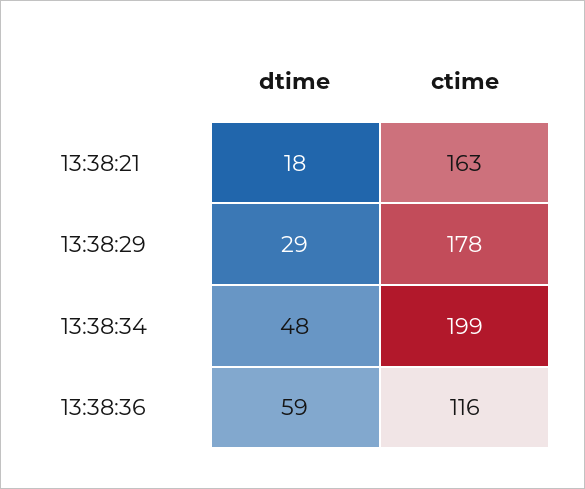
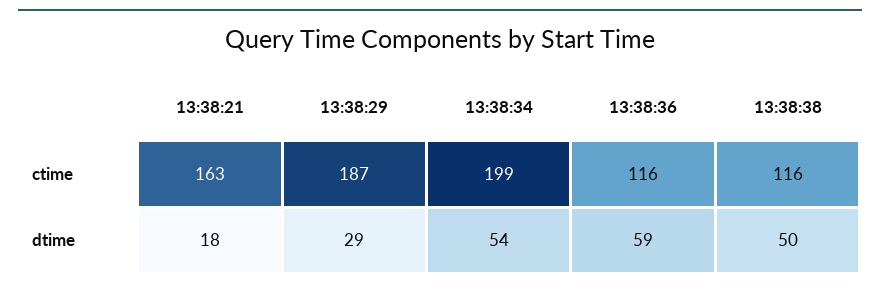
ctime, 13:38:29: 178 -> 187
dtime, 13:38:34: 48 -> 54
ctime, 13:38:38: none -> 116
dtime, 13:38:38: none -> 50

